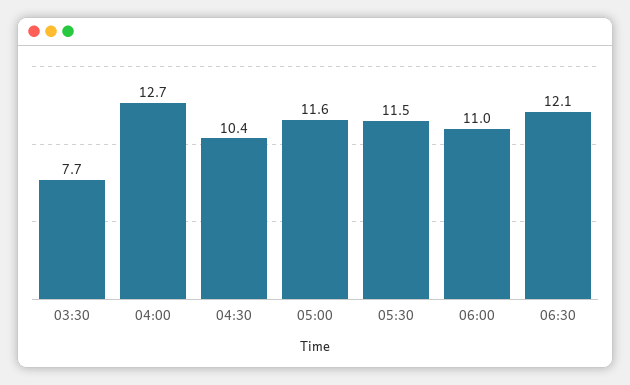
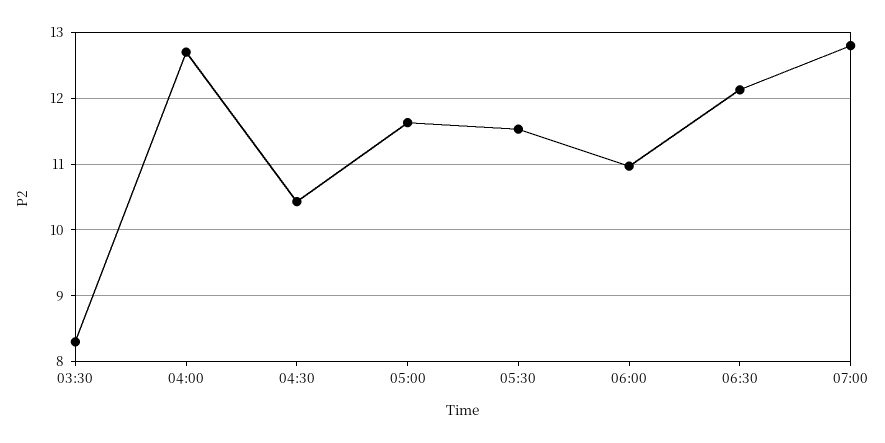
03:30: 7.7 -> 8.3
07:00: none -> 12.8

